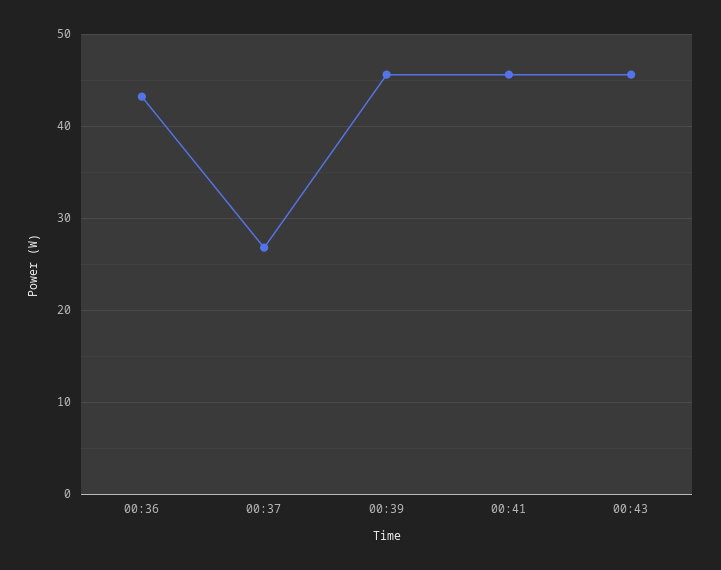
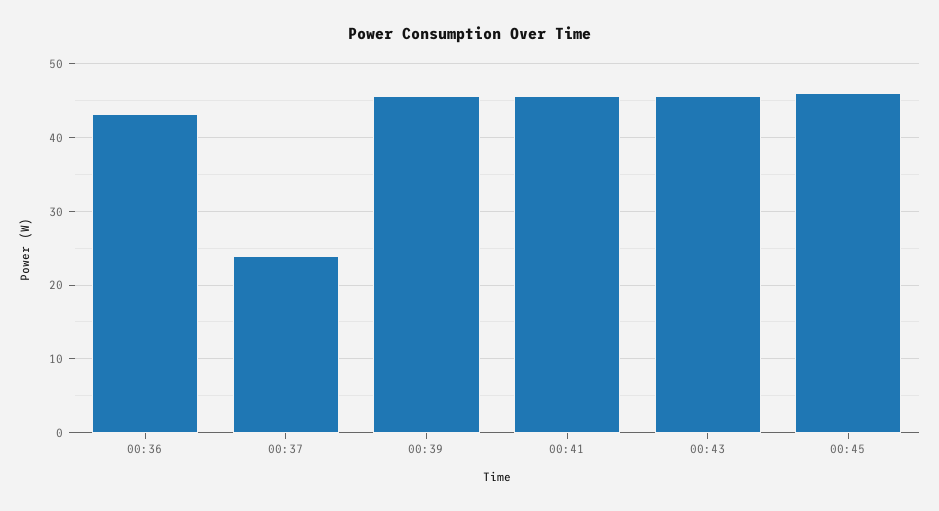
00:37: 27 -> 24
00:45: none -> 46

